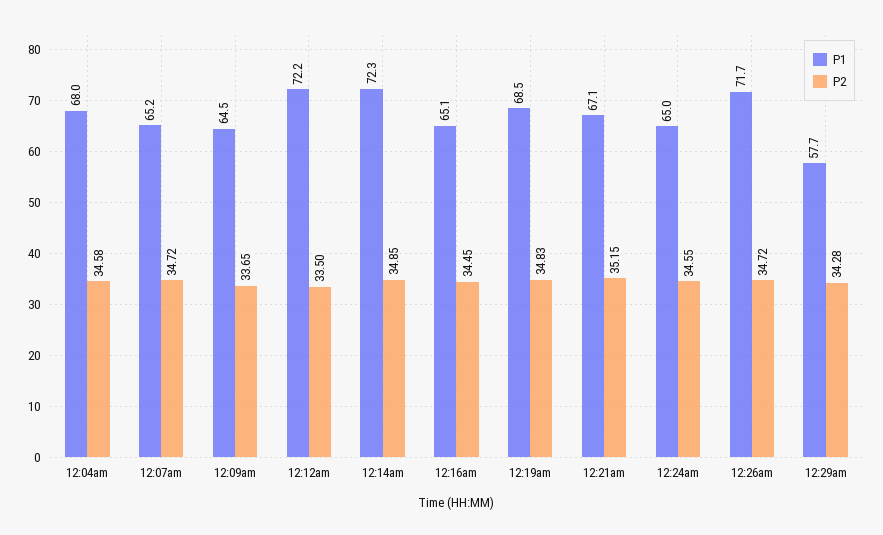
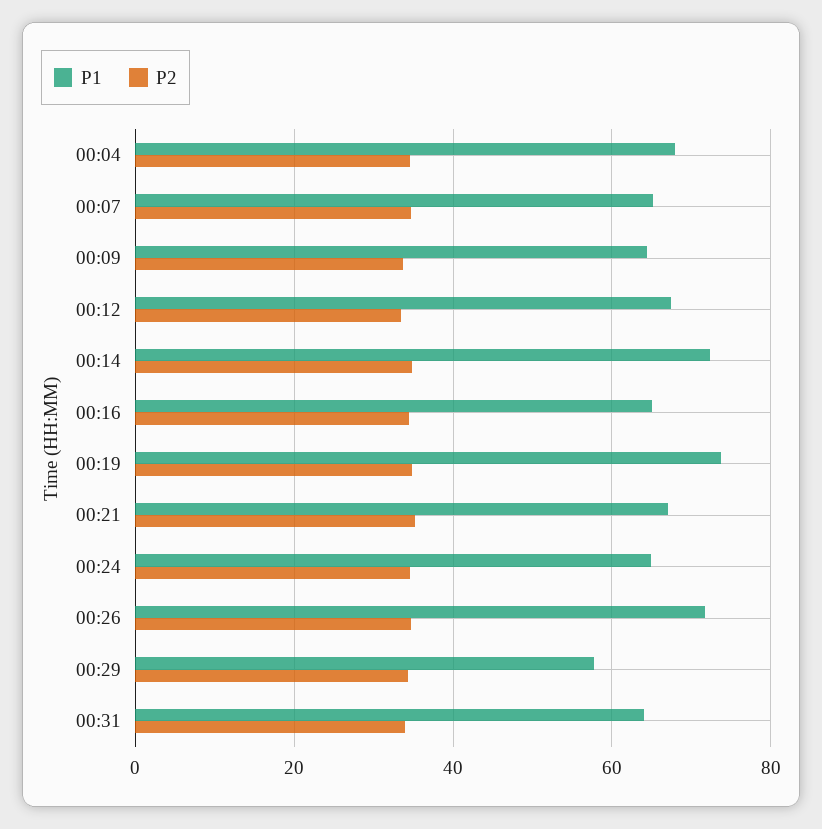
P1, 12:12am: 72.2 -> 68
P1, 12:19am: 68.5 -> 74
P1, 00:31: none -> 64
P2, 00:31: none -> 34

